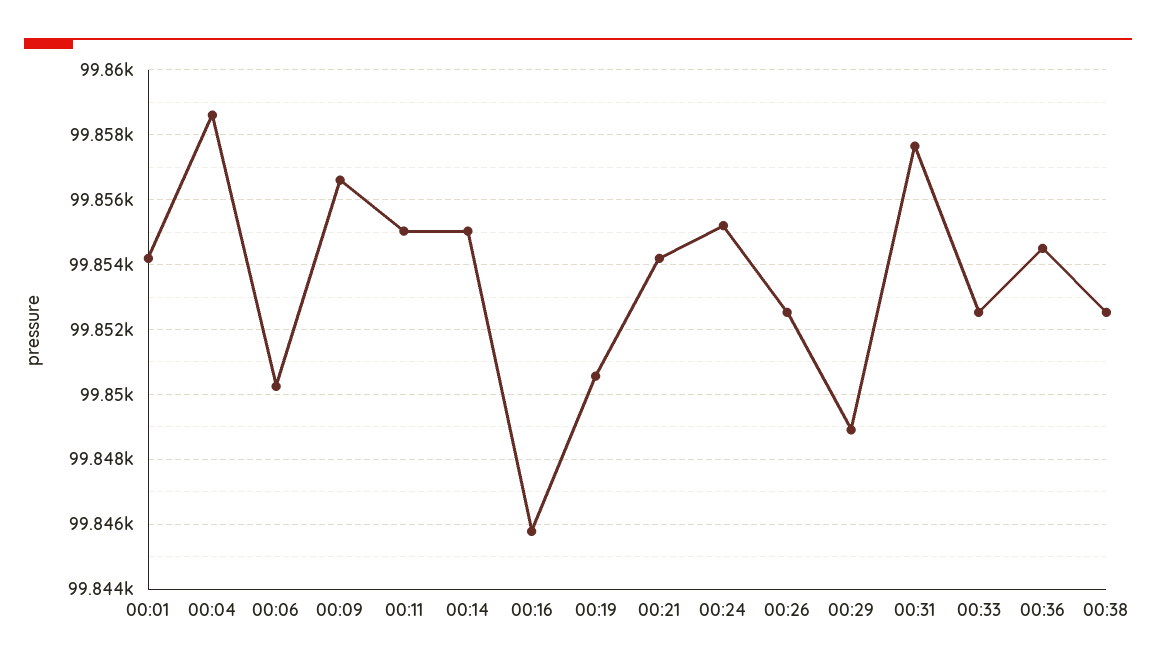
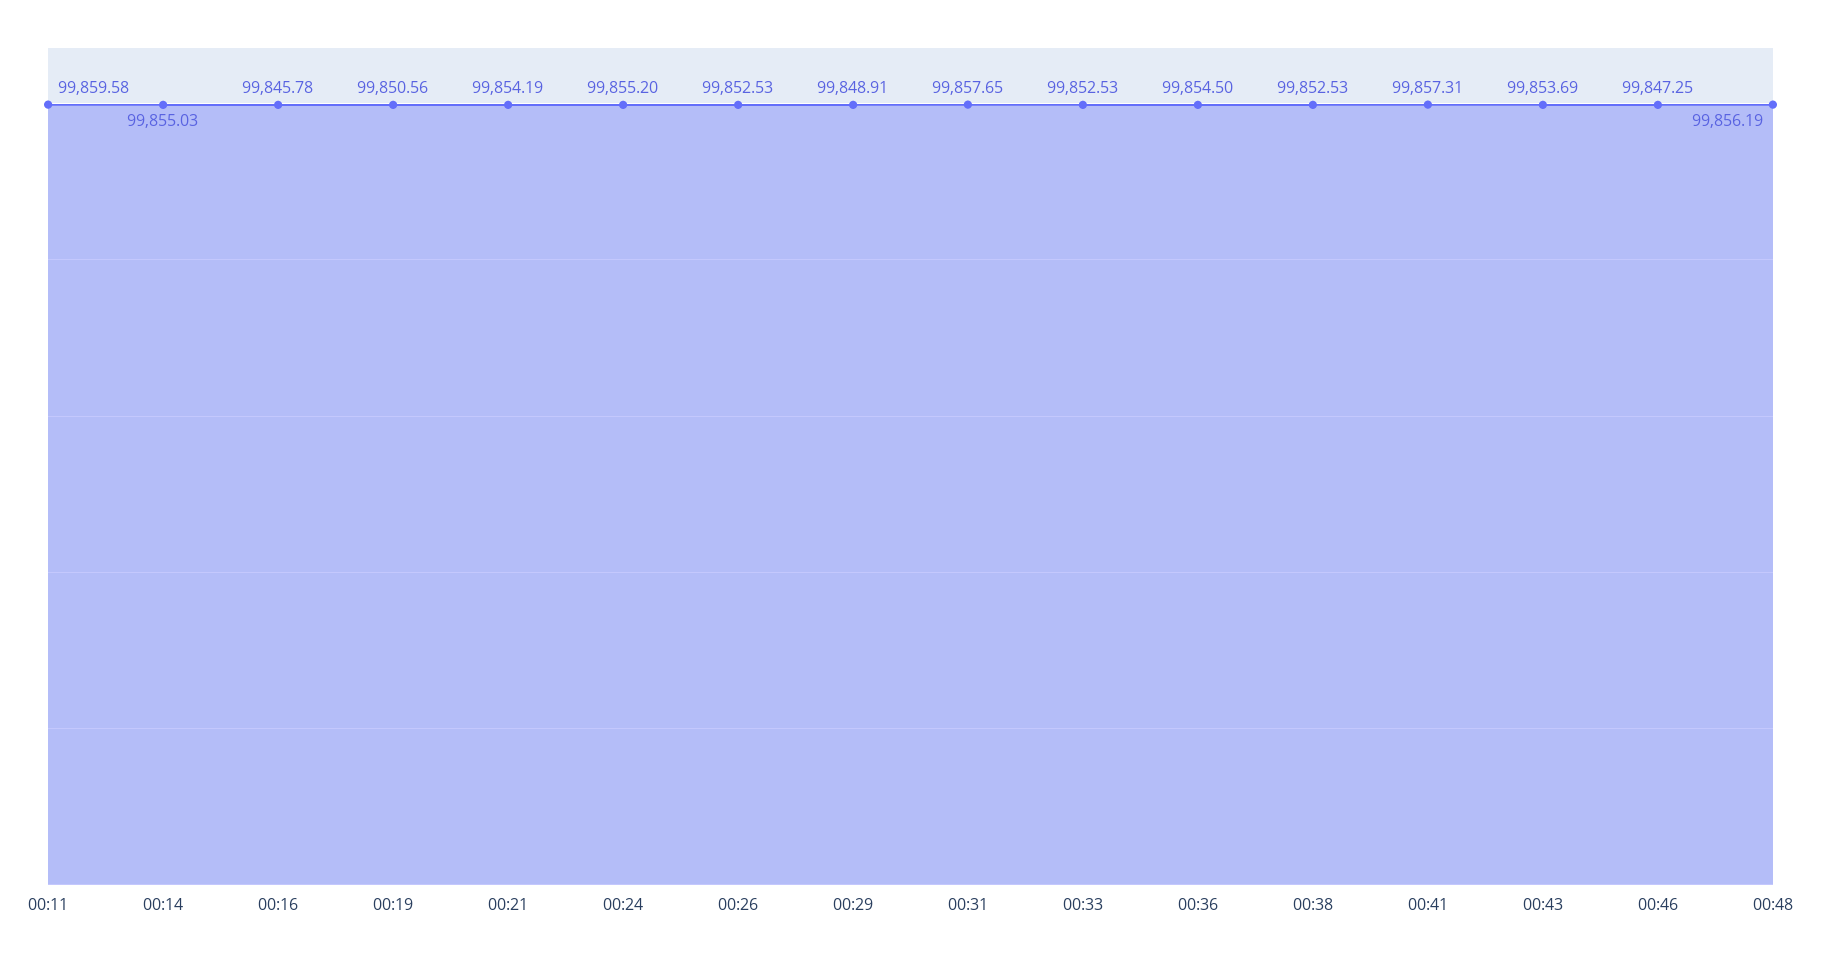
00:01: 99854.2 -> none
00:04: 99858.6 -> none
00:06: 99850.2 -> none
00:09: 99856.6 -> none
00:11: 99855 -> 99859.58
00:41: none -> 99857.31
00:43: none -> 99853.69
00:46: none -> 99847.25
00:48: none -> 99856.19

